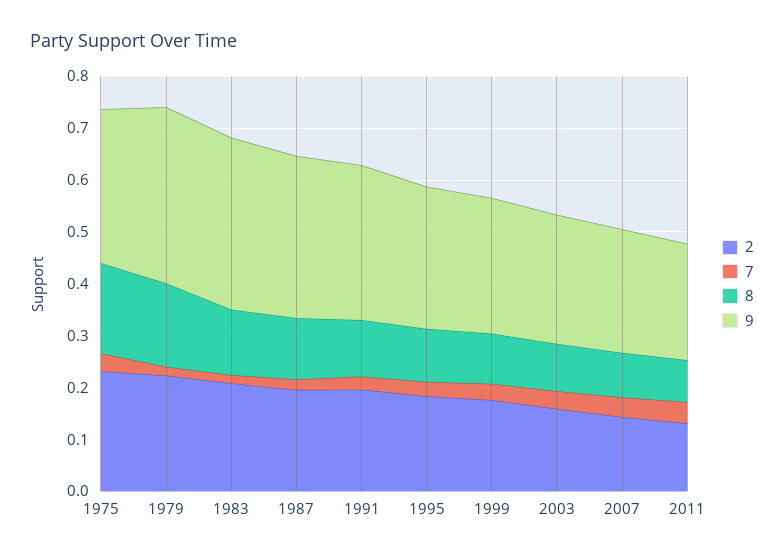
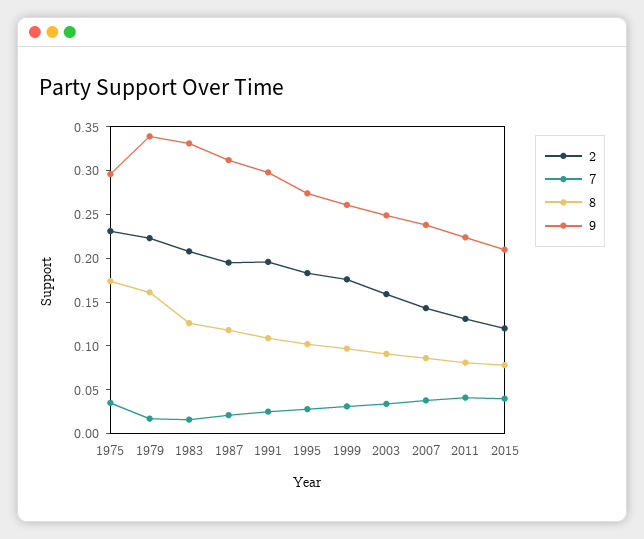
2, 2015: none -> 0.12
7, 2015: none -> 0.04
8, 2015: none -> 0.08
9, 2015: none -> 0.21

